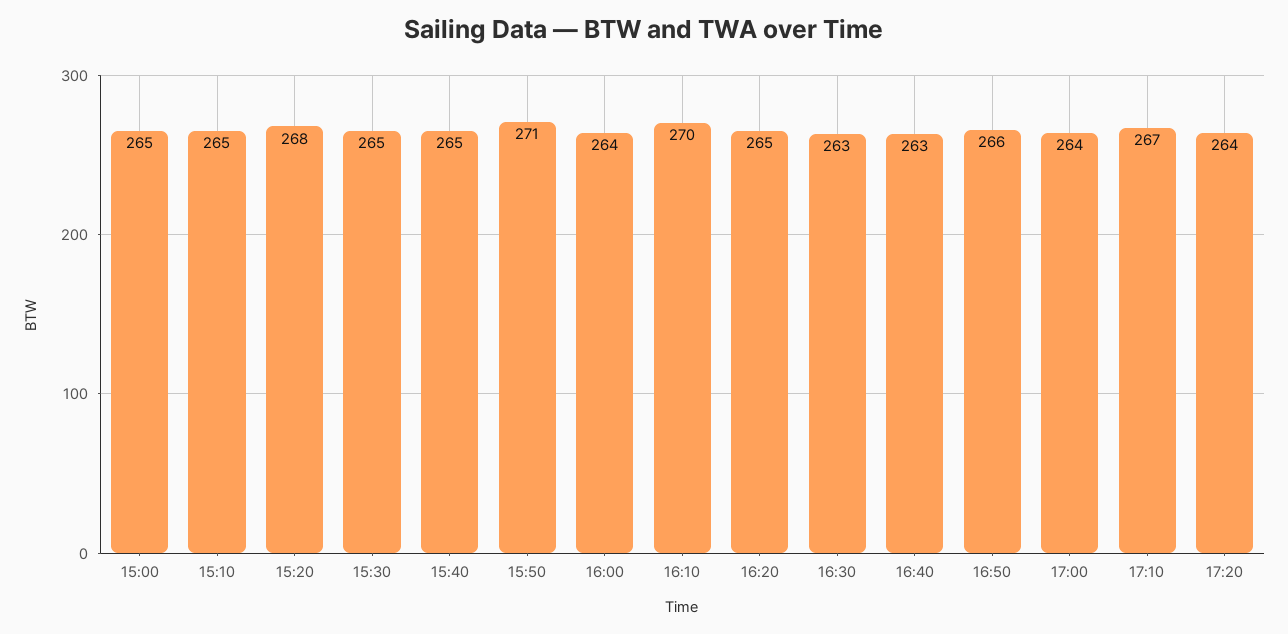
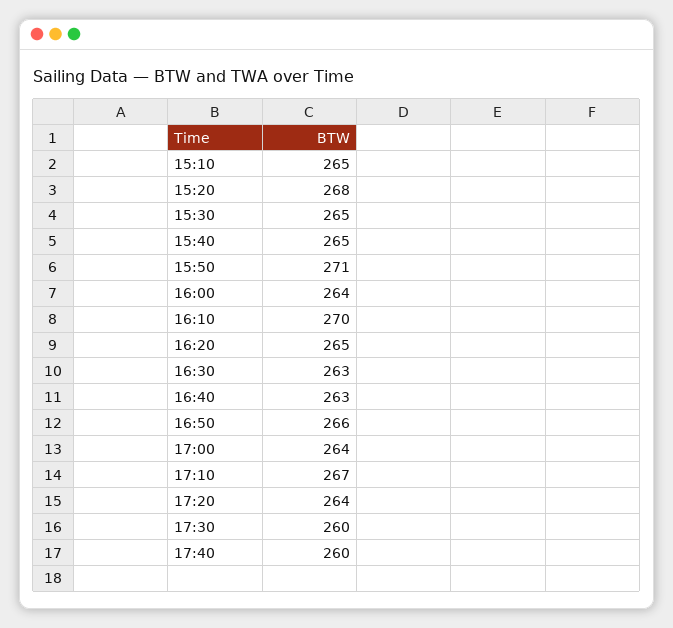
15:00: 265 -> none
17:30: none -> 260
17:40: none -> 260

